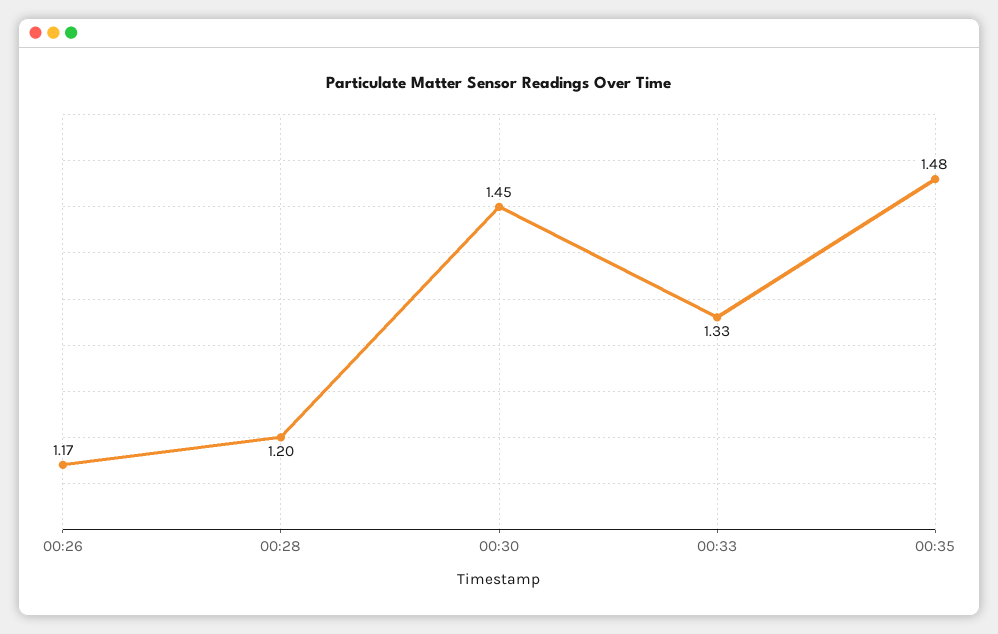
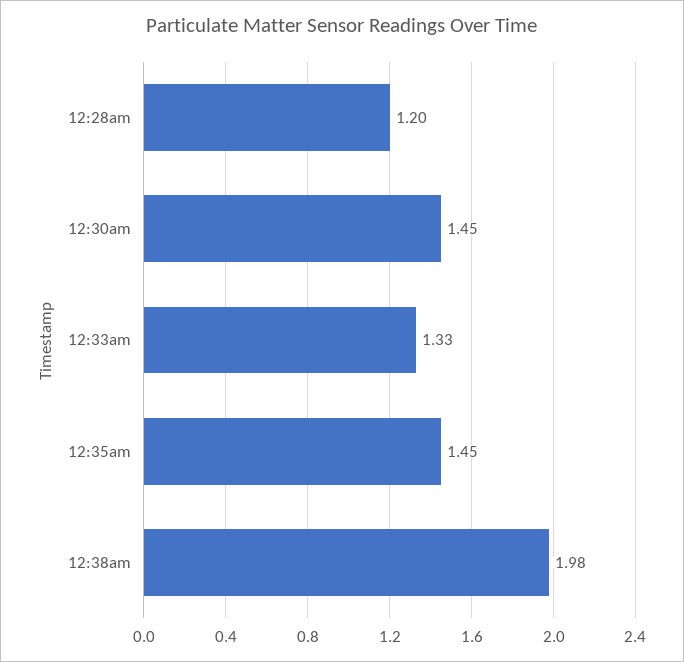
00:26: 1.17 -> none
00:35: 1.48 -> 1.45
12:38am: none -> 1.98

